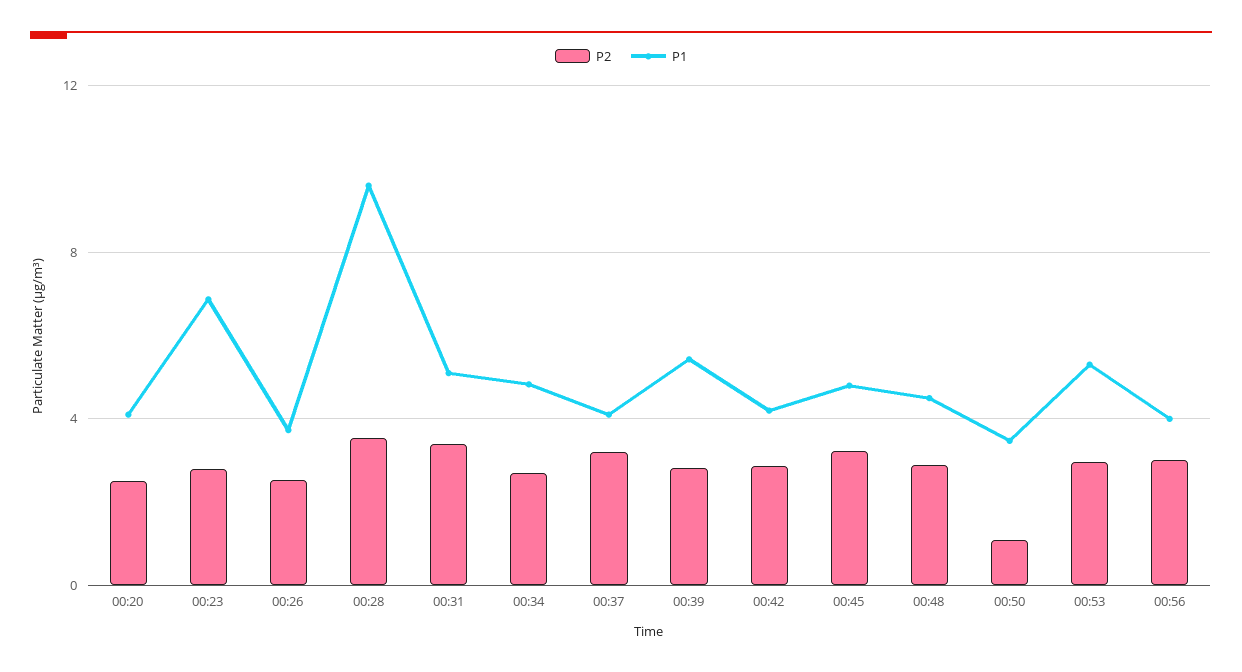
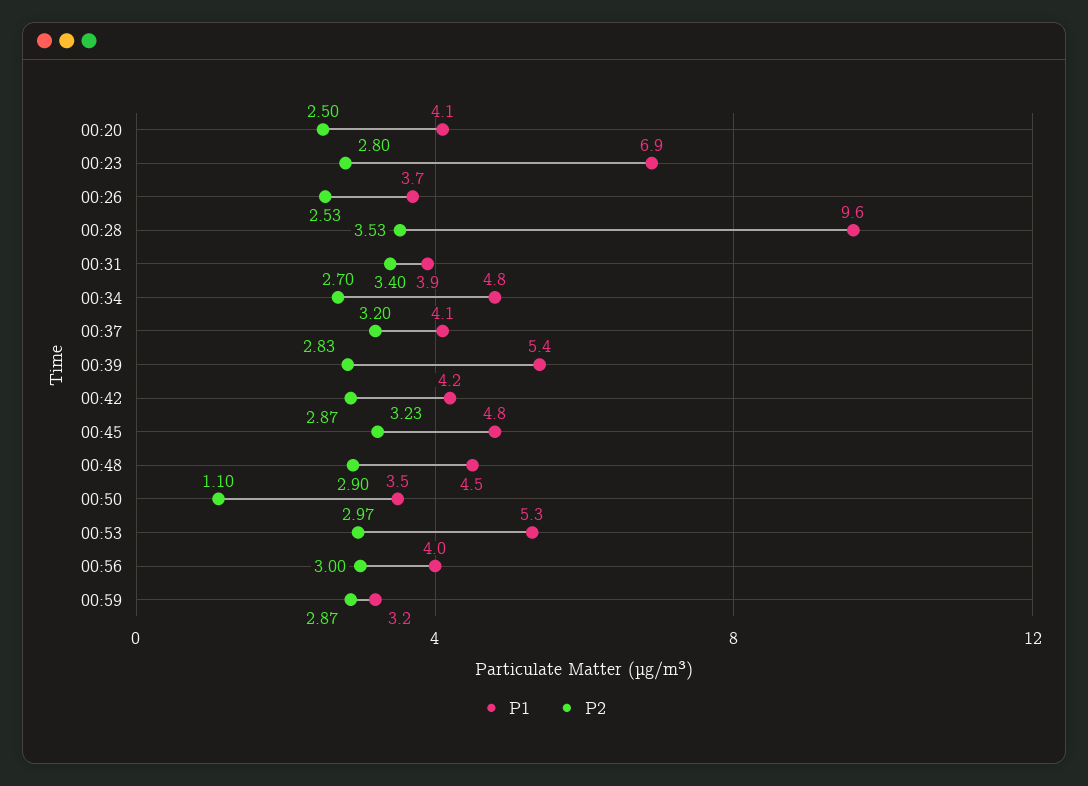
P1, 00:31: 5 -> 3.9
P1, 00:59: none -> 3.2
P2, 00:59: none -> 2.87

